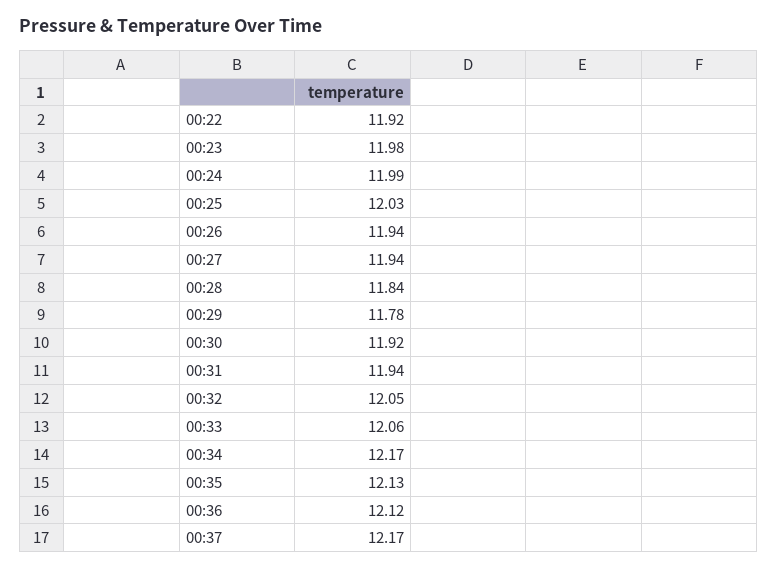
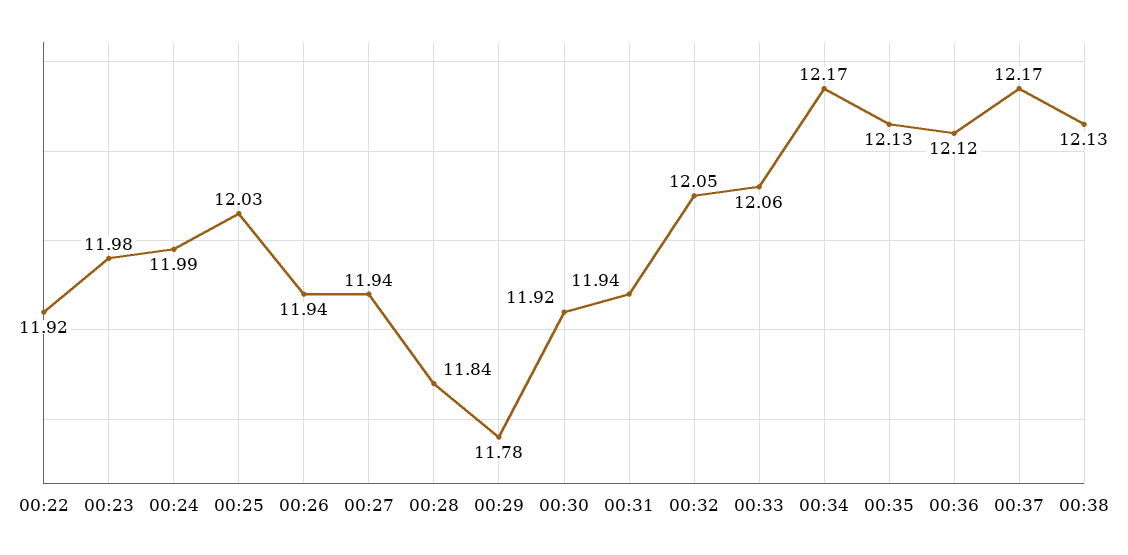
00:38: none -> 12.13

